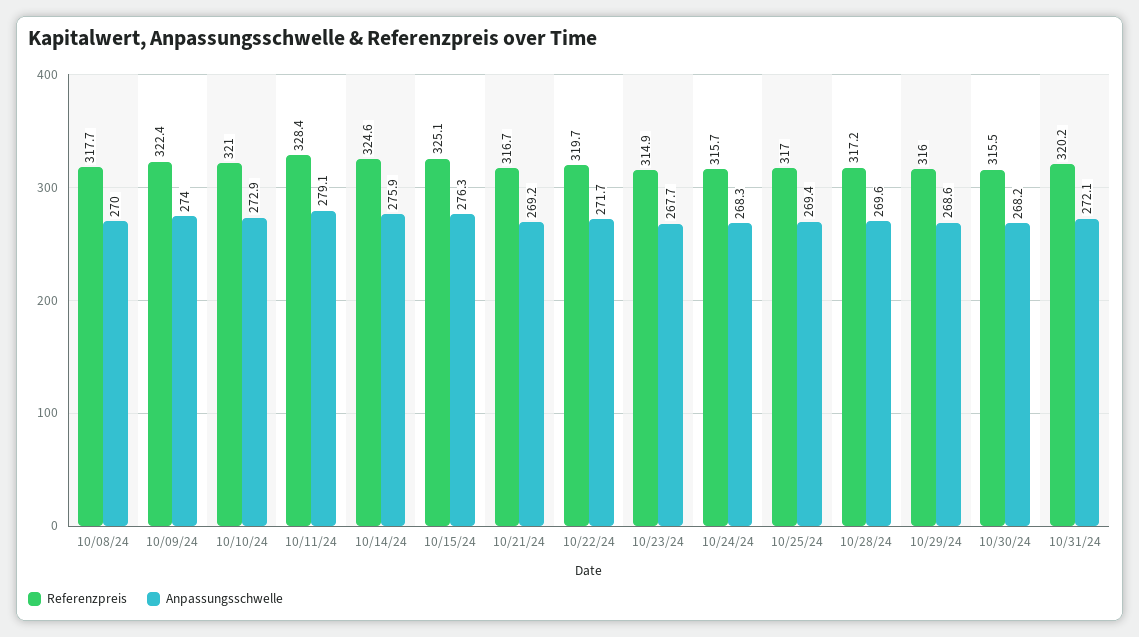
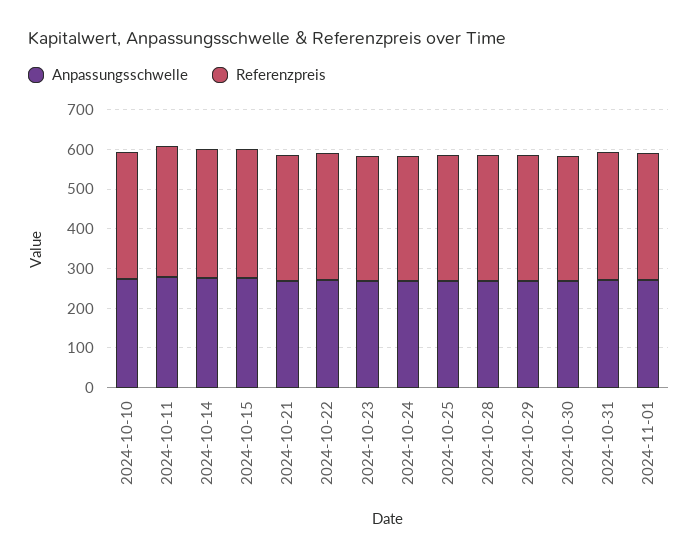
Referenzpreis, 10/08/24: 317.7 -> none
Anpassungsschwelle, 10/08/24: 270 -> none
Referenzpreis, 10/09/24: 322.4 -> none
Anpassungsschwelle, 10/09/24: 274 -> none
Anpassungsschwelle, 2024-11-01: none -> 275
Referenzpreis, 2024-11-01: none -> 325

